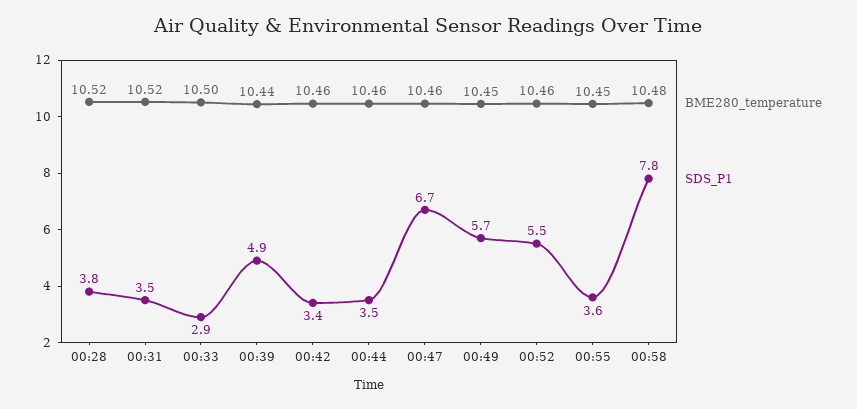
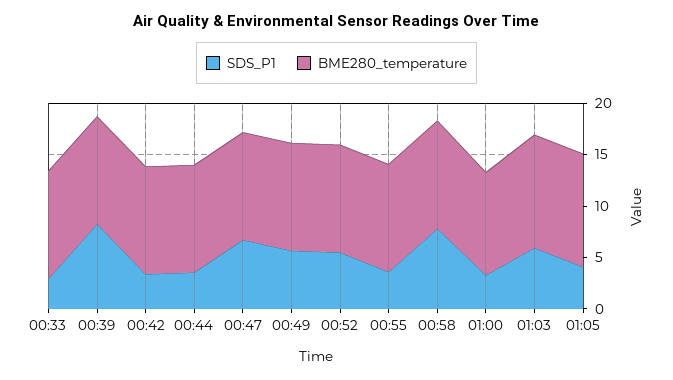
BME280_temperature, 00:28: 10.52 -> none
SDS_P1, 00:28: 3.8 -> none
BME280_temperature, 00:31: 10.52 -> none
SDS_P1, 00:31: 3.5 -> none
SDS_P1, 00:39: 4.9 -> 8
SDS_P1, 01:00: none -> 3
BME280_temperature, 01:00: none -> 10
SDS_P1, 01:03: none -> 6
BME280_temperature, 01:03: none -> 11
SDS_P1, 01:05: none -> 4
BME280_temperature, 01:05: none -> 11

